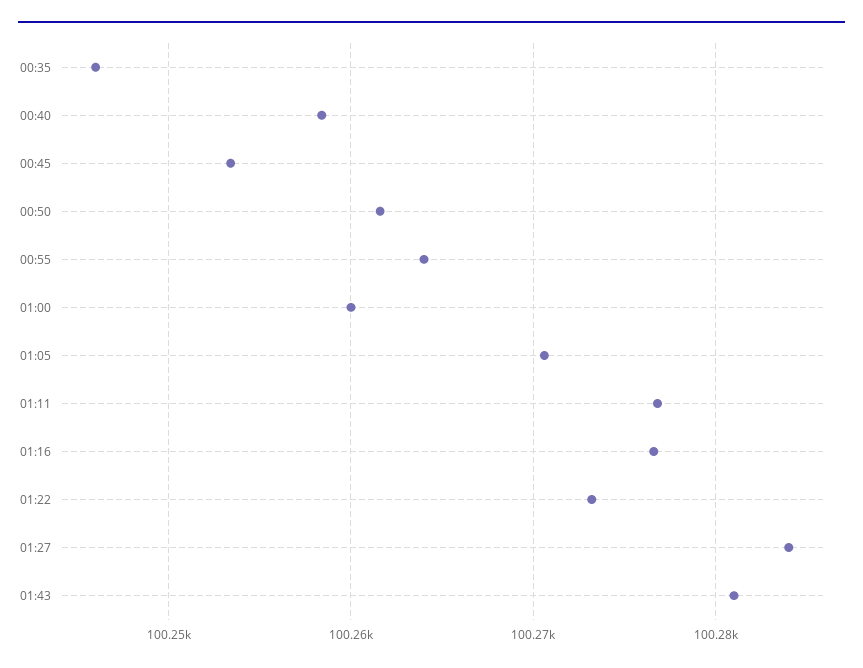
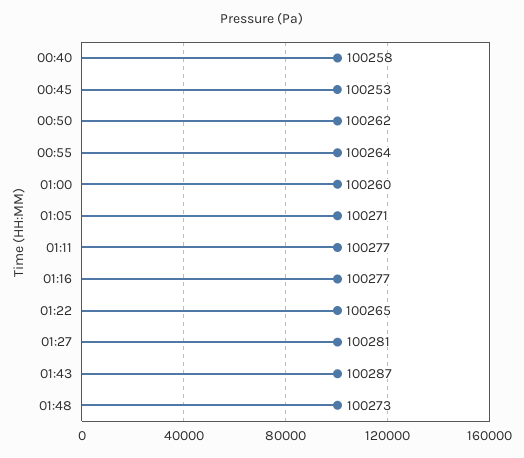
00:35: 100246 -> none
01:22: 100273 -> 100265
01:27: 100284 -> 100281
01:43: 100281 -> 100287
01:48: none -> 100273

